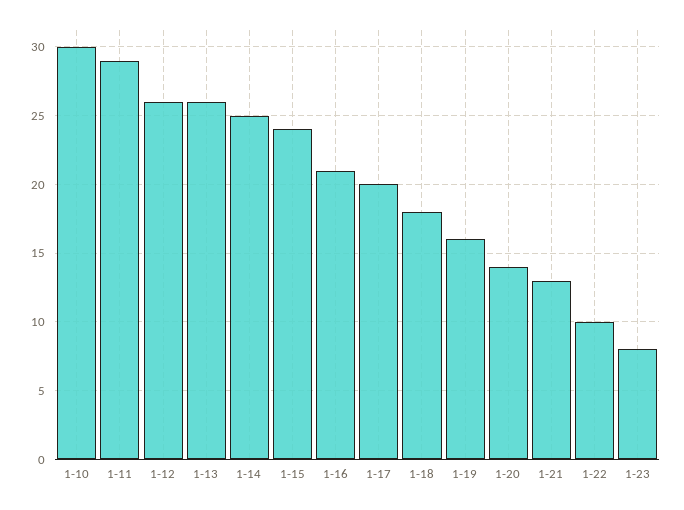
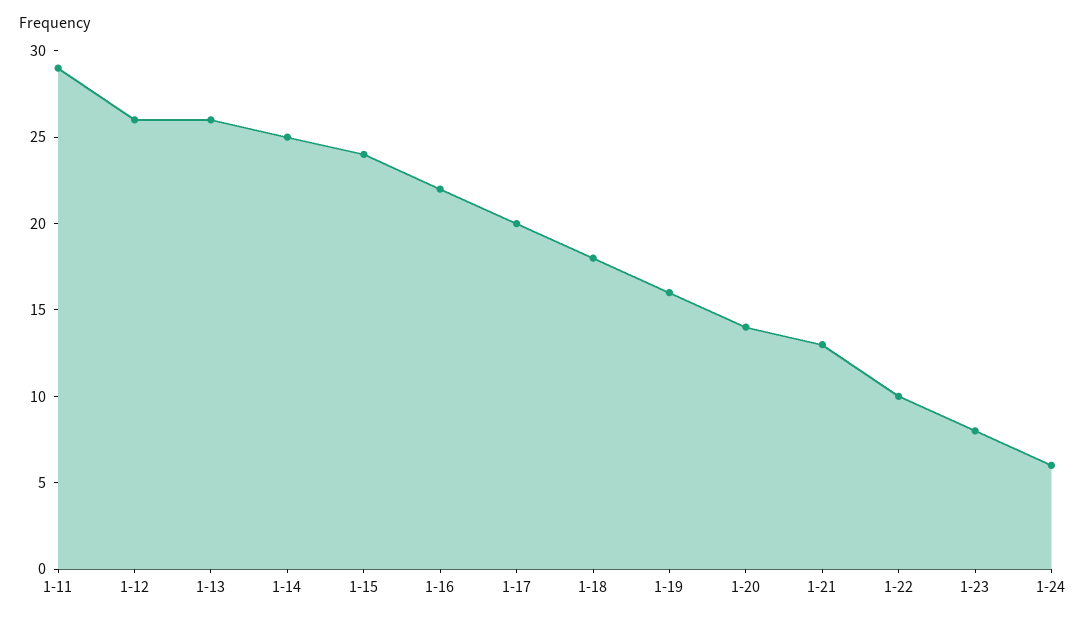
1-10: 30 -> none
1-16: 21 -> 22
1-24: none -> 6

